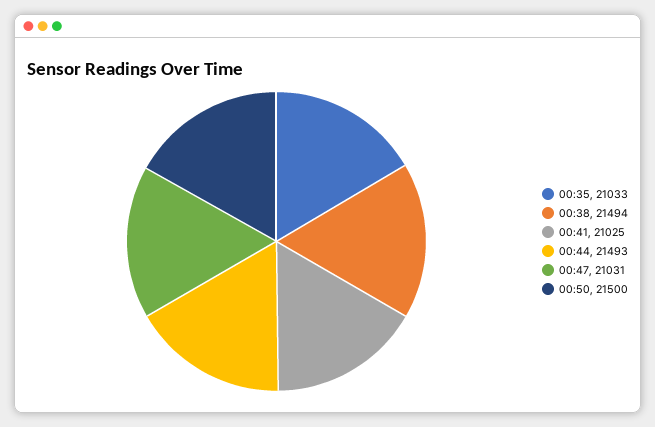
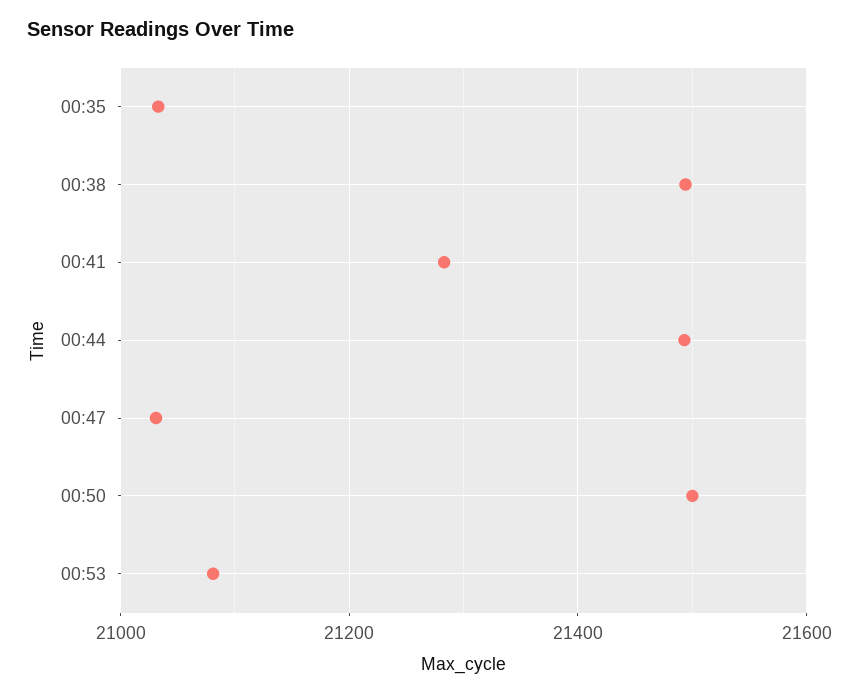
00:41: 21025 -> 21280
00:53: none -> 21080

